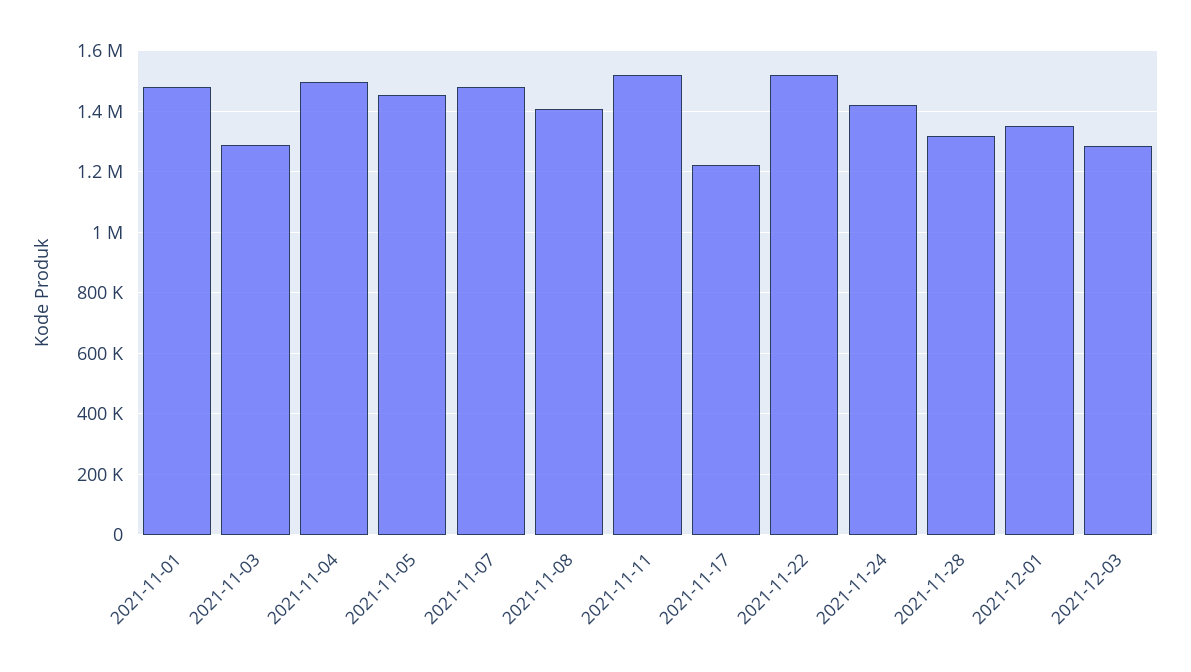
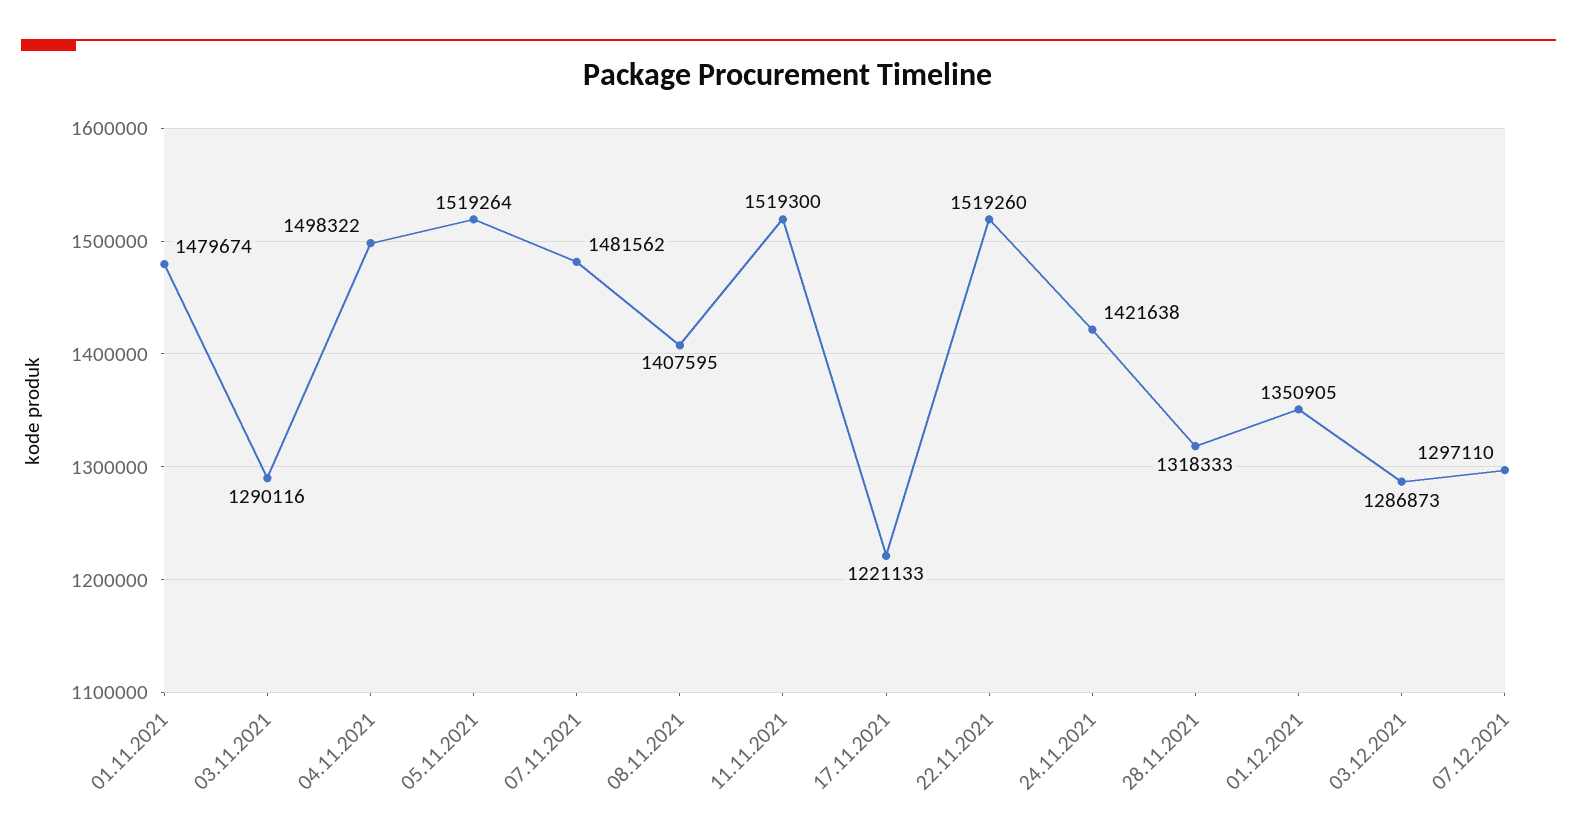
2021-11-05: 1460000 -> 1519264
07.12.2021: none -> 1297110

